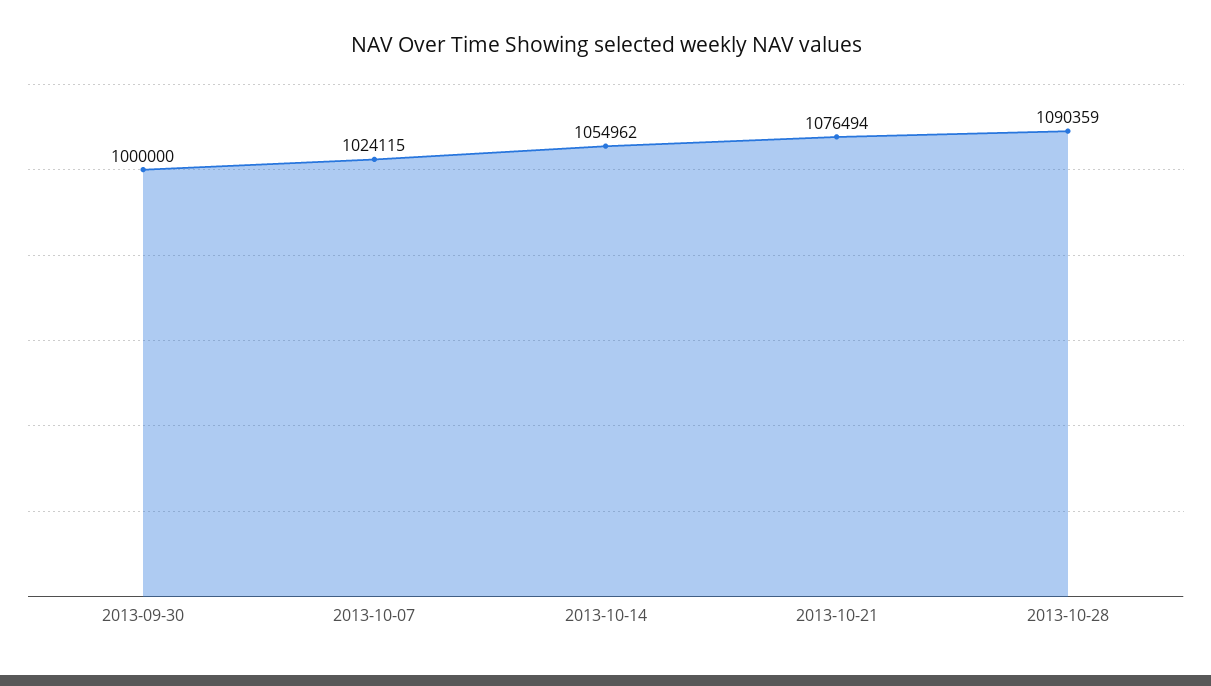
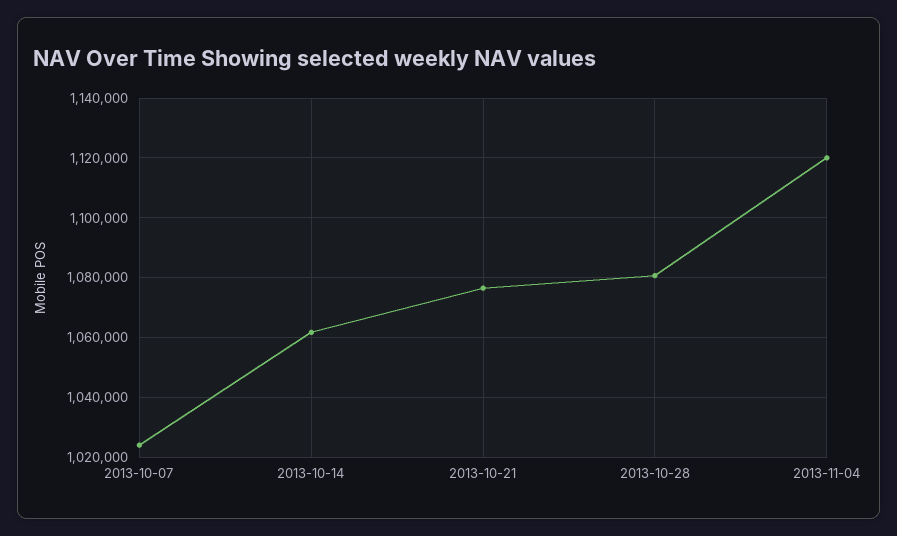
2013-09-30: 1000000 -> none
2013-10-14: 1054962 -> 1062500
2013-10-28: 1090359 -> 1080000
2013-11-04: none -> 1120000

